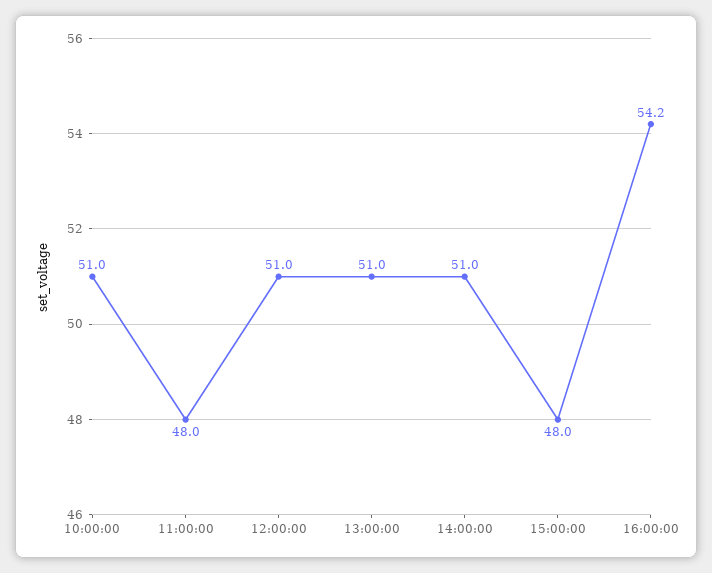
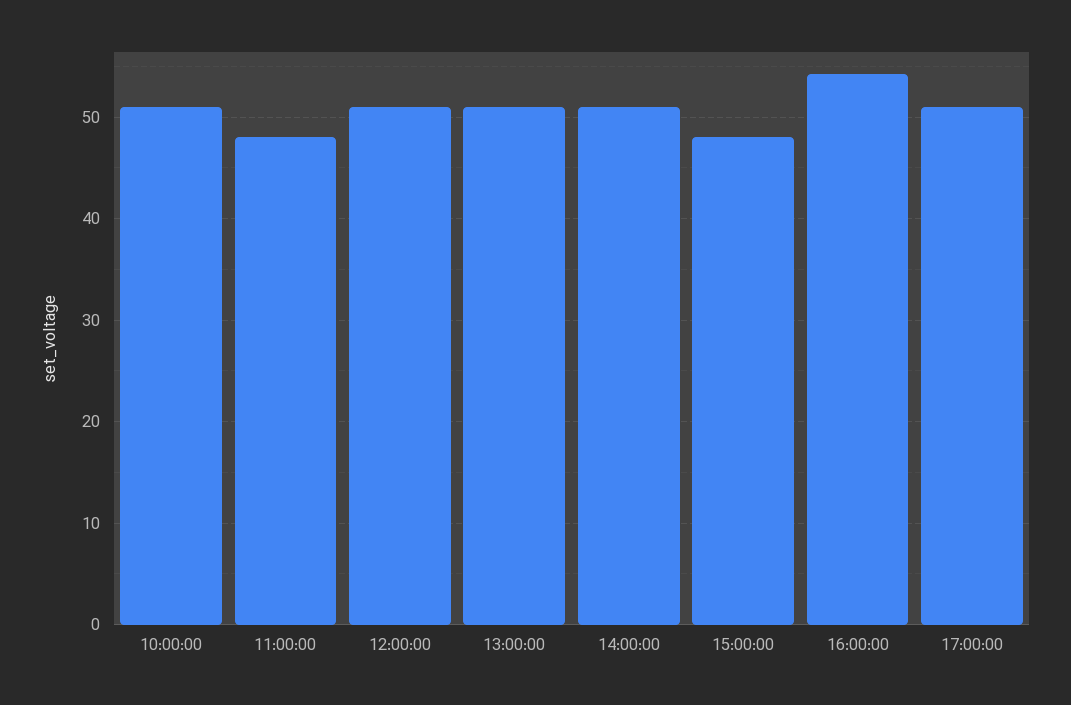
17:00:00: none -> 51

